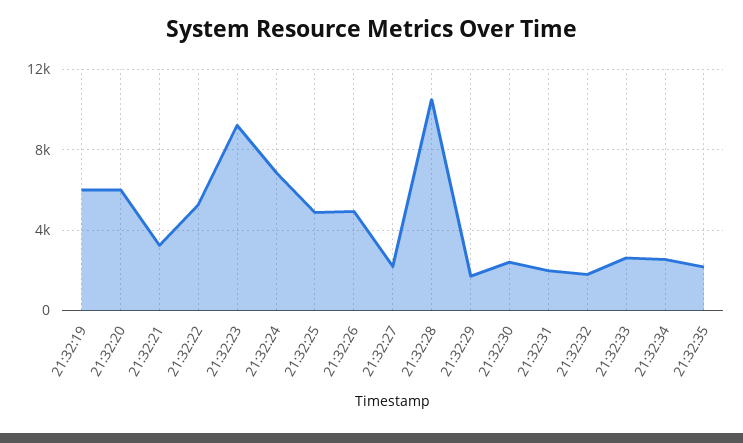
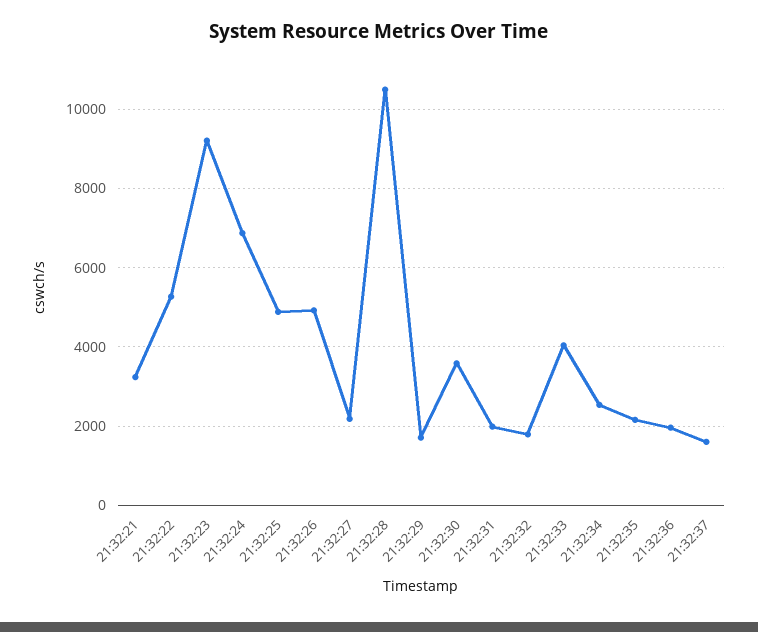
21:32:19: 6000 -> none
21:32:20: 6000 -> none
21:32:30: 2500 -> 3600
21:32:33: 2500 -> 4000
21:32:36: none -> 2000
21:32:37: none -> 1600

